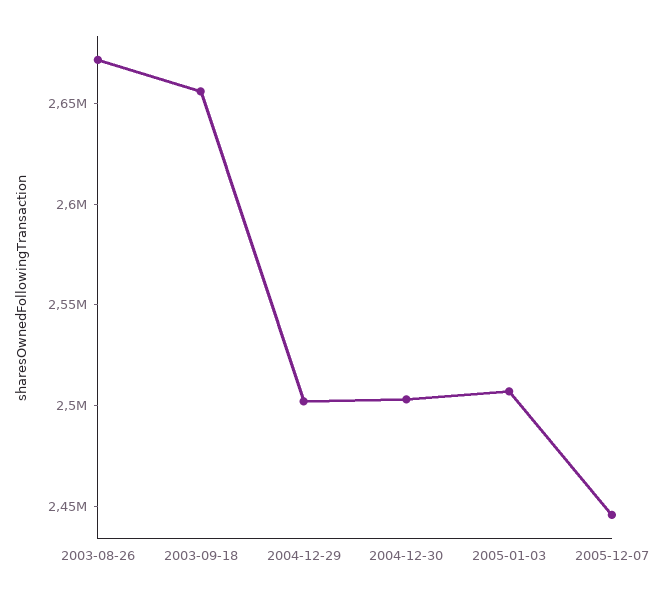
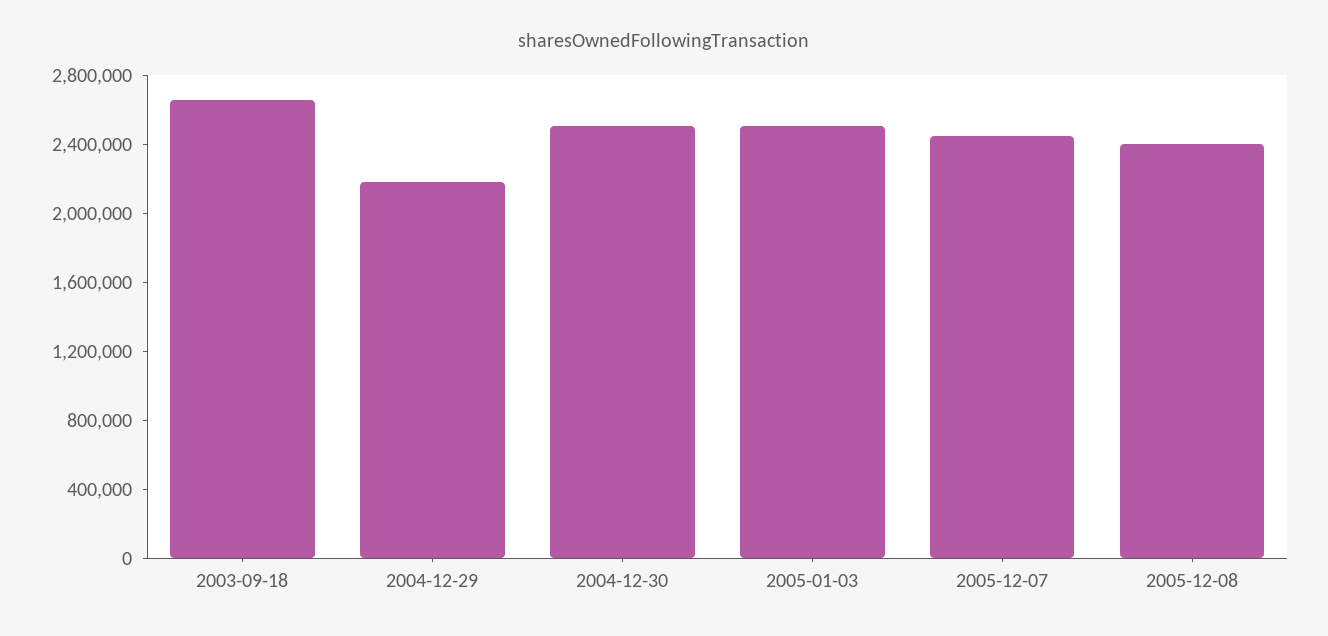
2003-08-26: 2670000 -> none
2004-12-29: 2500000 -> 2200000
2005-12-08: none -> 2400000

